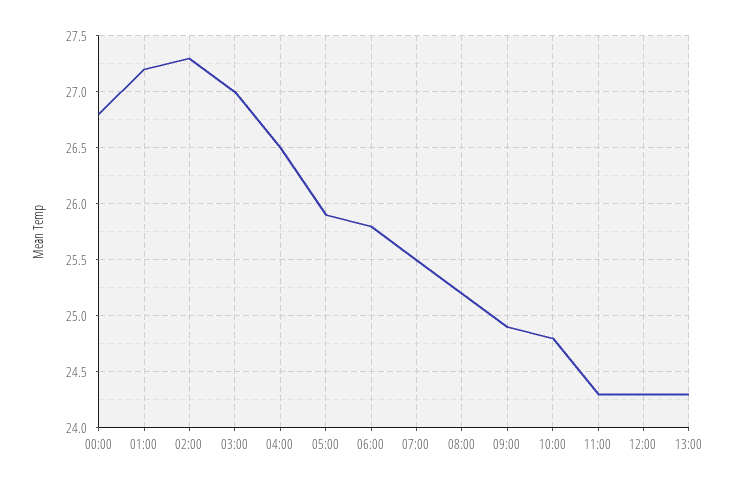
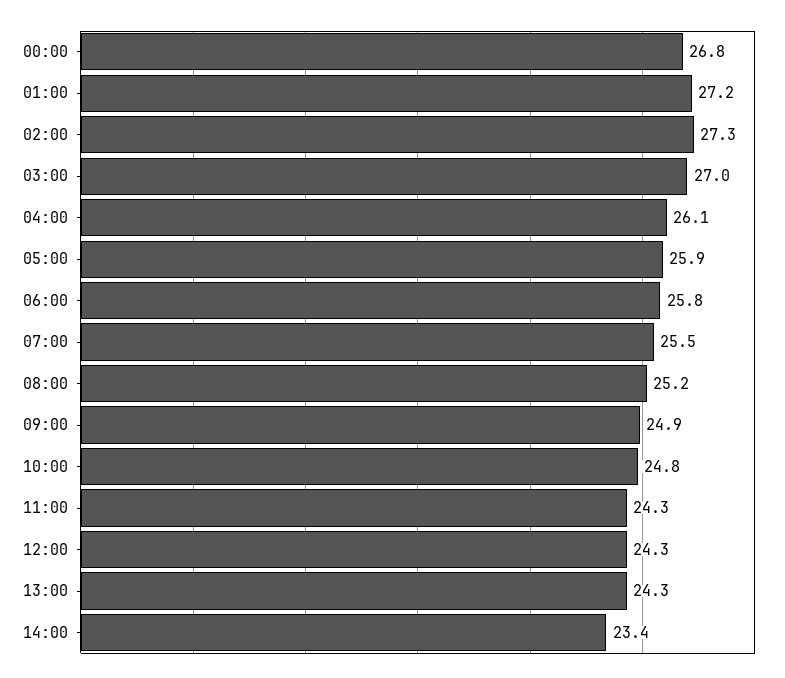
04:00: 26.5 -> 26.1
14:00: none -> 23.4

